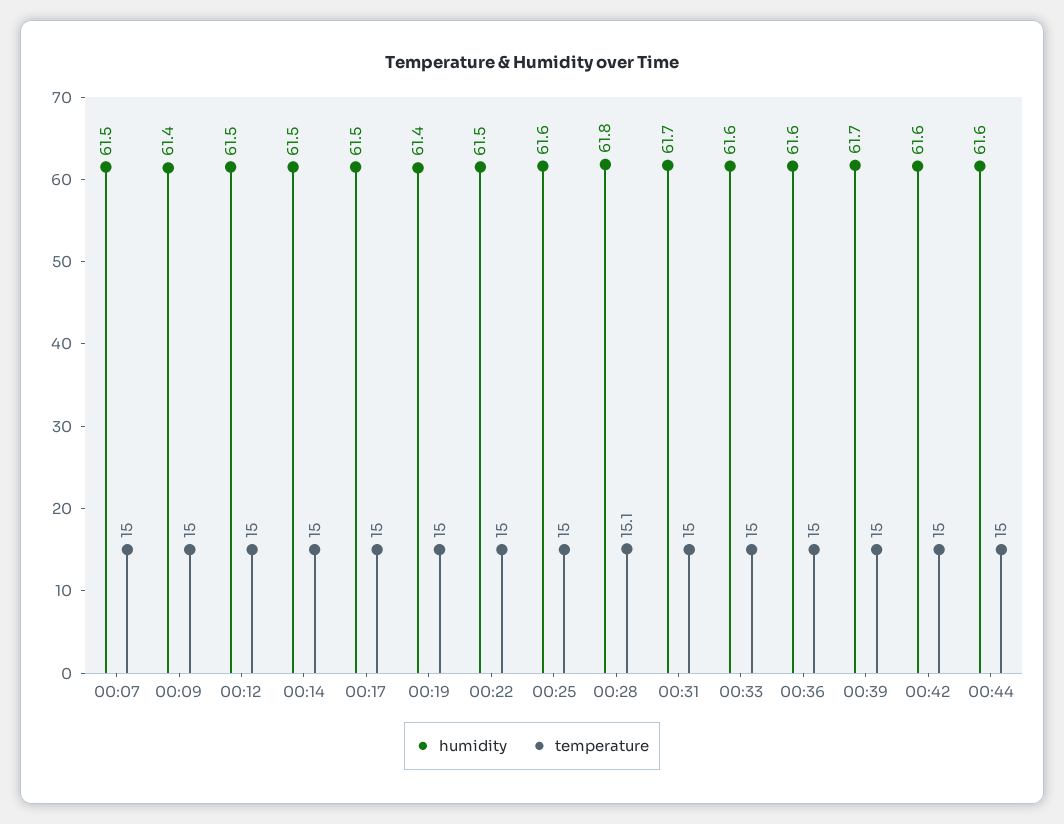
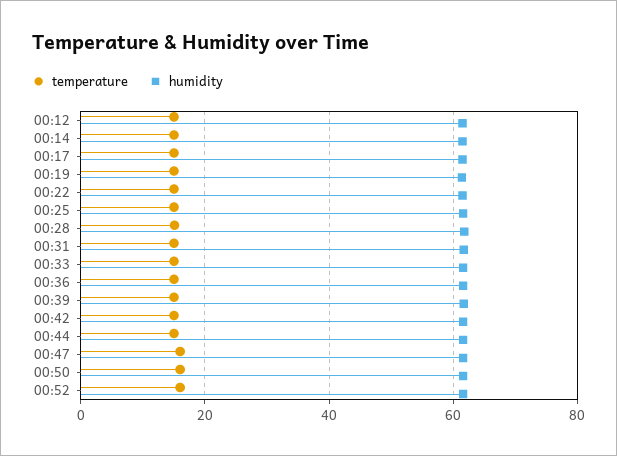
humidity, 00:07: 61.5 -> none
temperature, 00:07: 15 -> none
humidity, 00:09: 61.4 -> none
temperature, 00:09: 15 -> none
temperature, 00:47: none -> 16
humidity, 00:47: none -> 62
temperature, 00:50: none -> 16
humidity, 00:50: none -> 62
temperature, 00:52: none -> 16
humidity, 00:52: none -> 62

